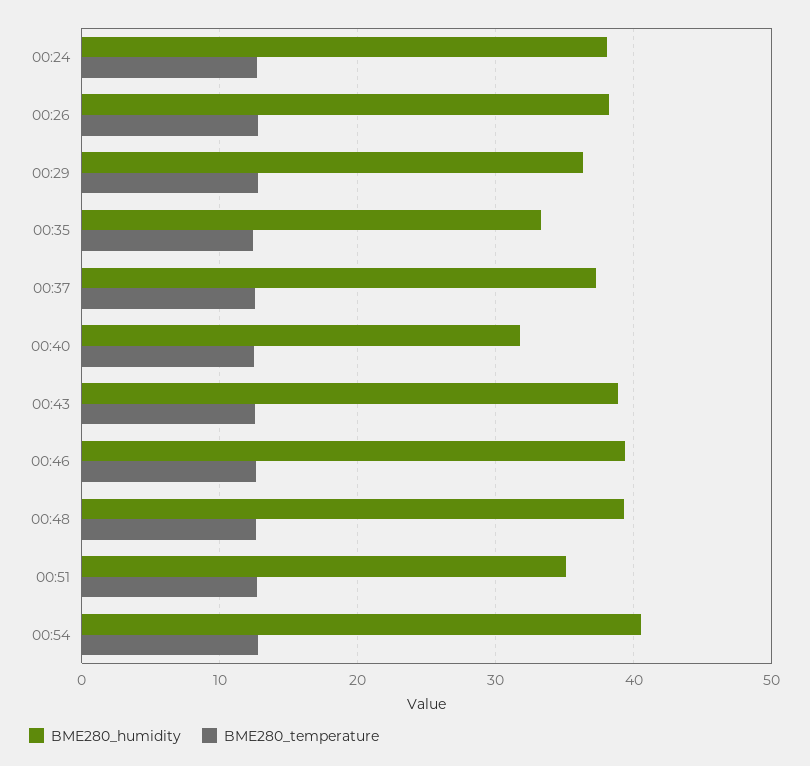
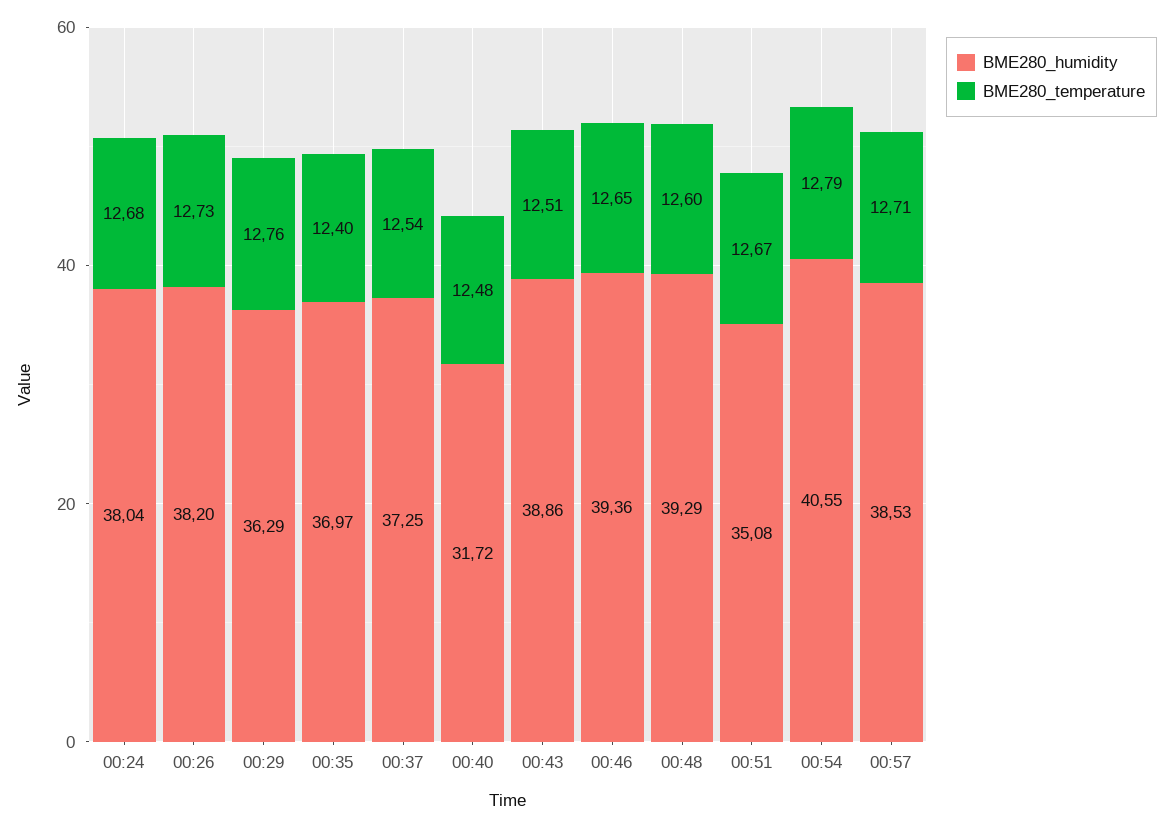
BME280_humidity, 00:35: 33 -> 36.97
BME280_humidity, 00:57: none -> 38.53
BME280_temperature, 00:57: none -> 12.71

